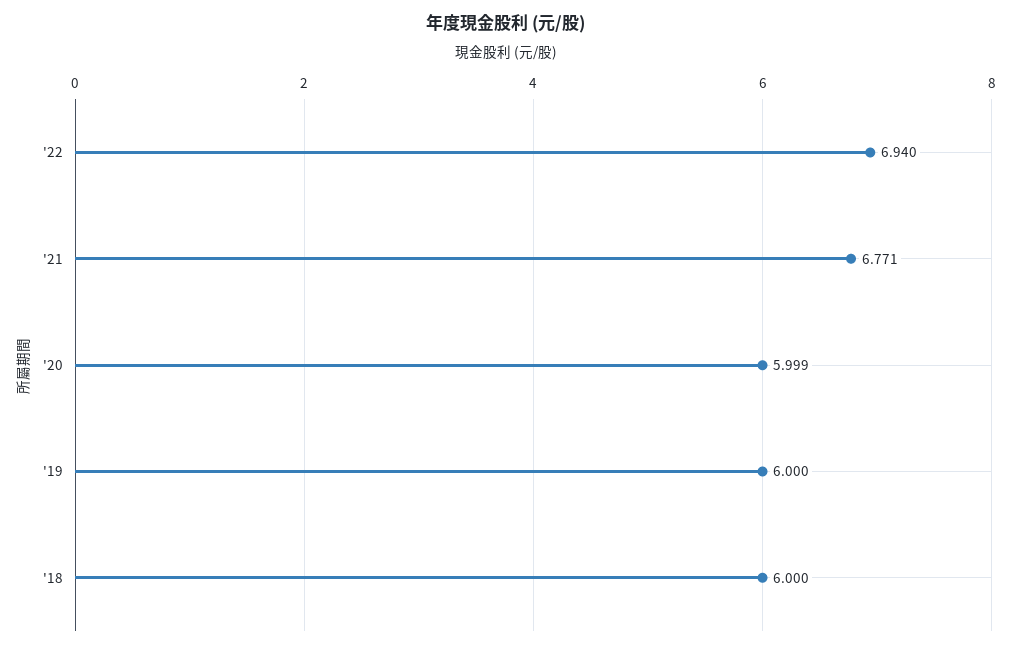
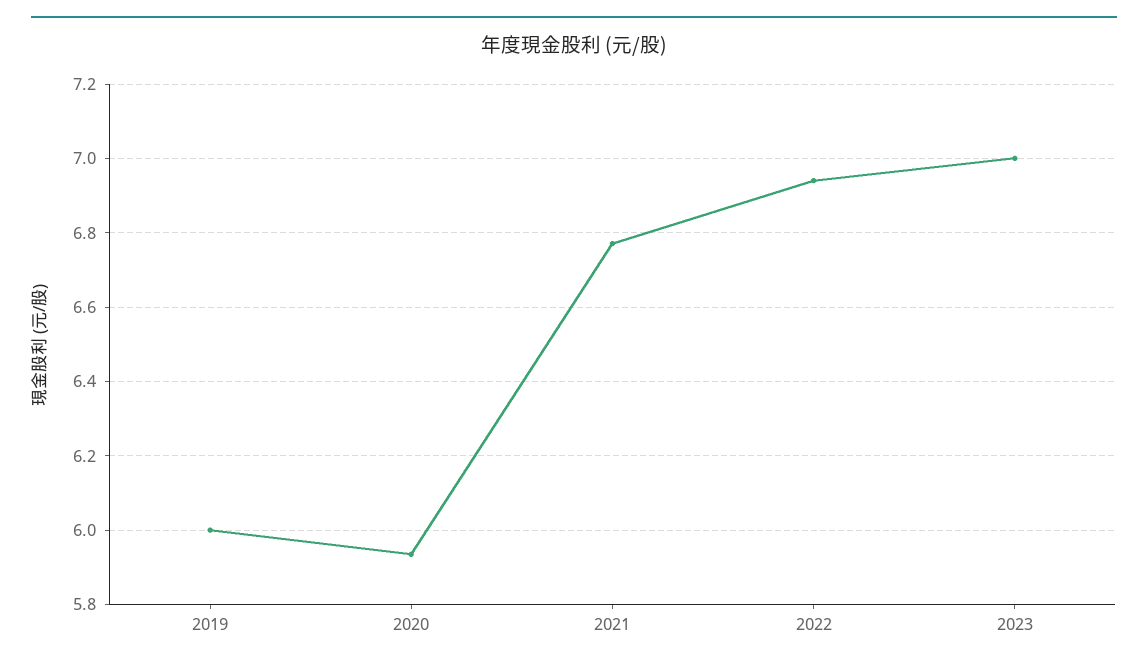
'20: 5.999 -> 5.94
'18: 6 -> none
2023: none -> 7

